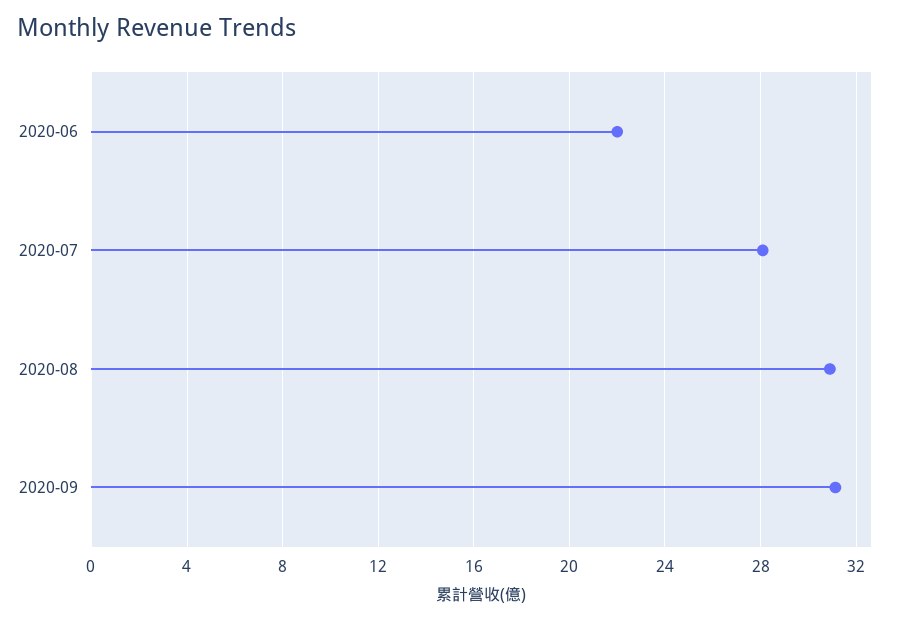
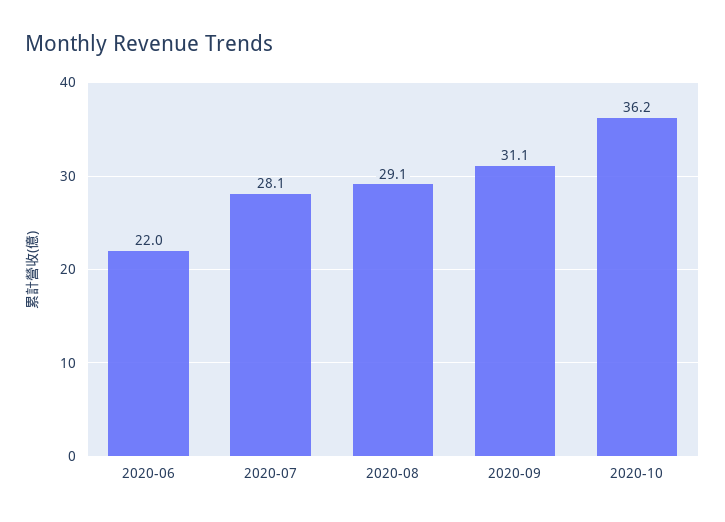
2020-08: 31 -> 29.1
2020-10: none -> 36.2

